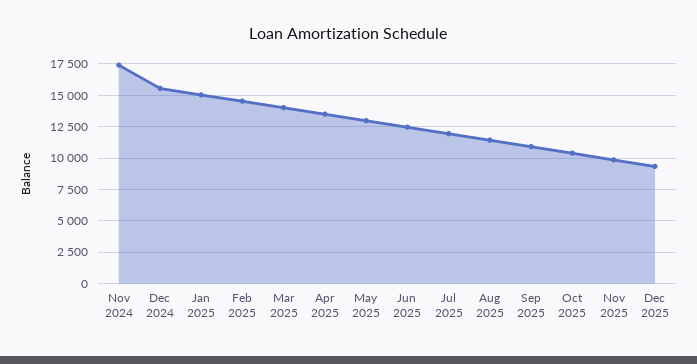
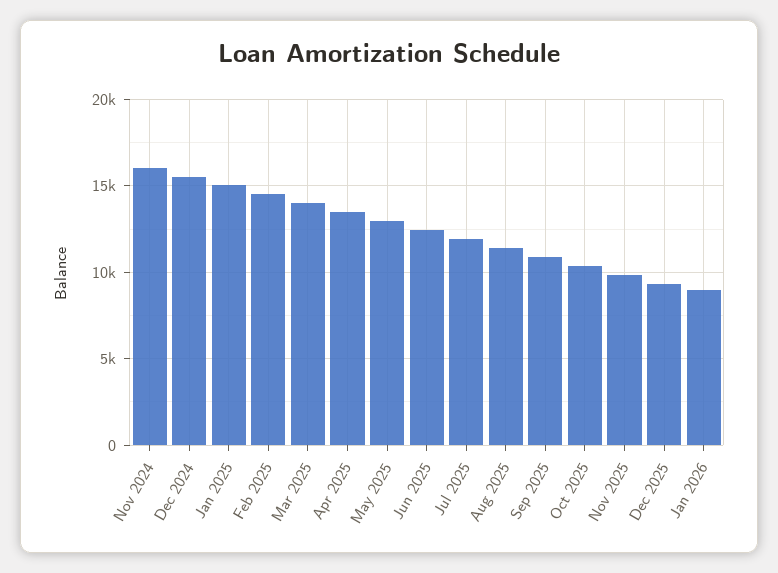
Nov 2024: 17500 -> 16000
Jan 2026: none -> 9000

